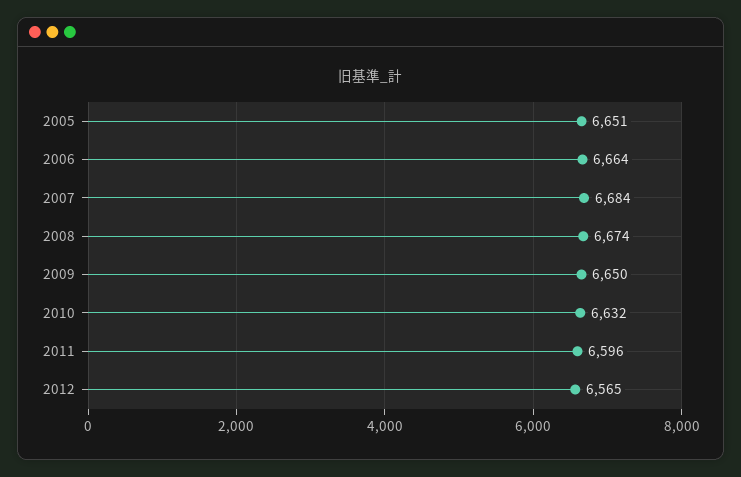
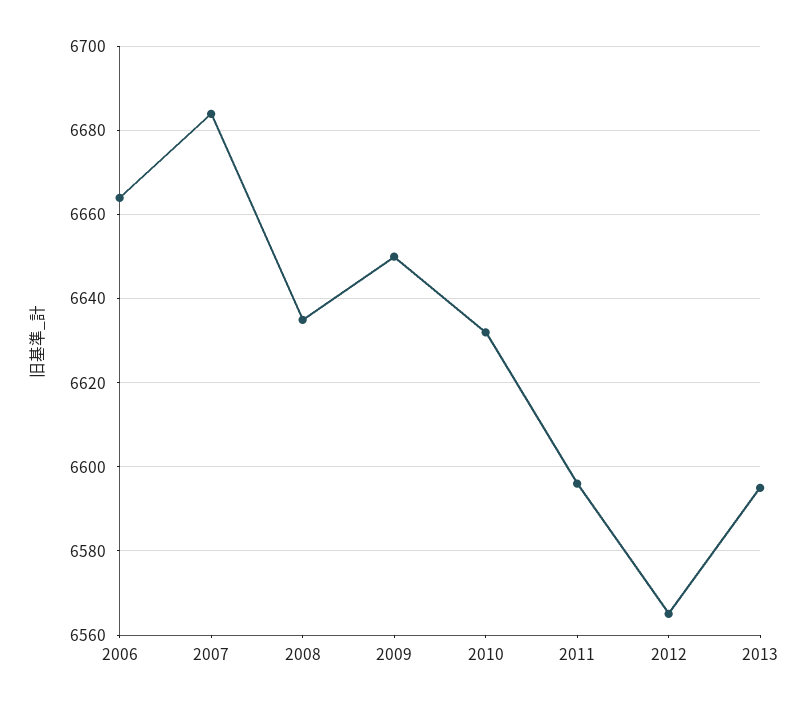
2005: 6651 -> none
2008: 6674 -> 6635
2013: none -> 6595

